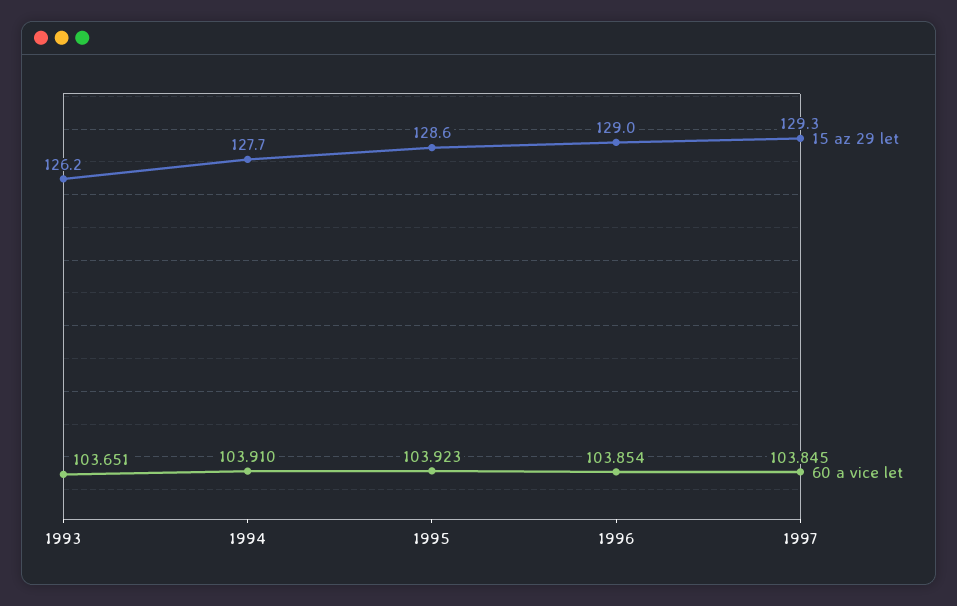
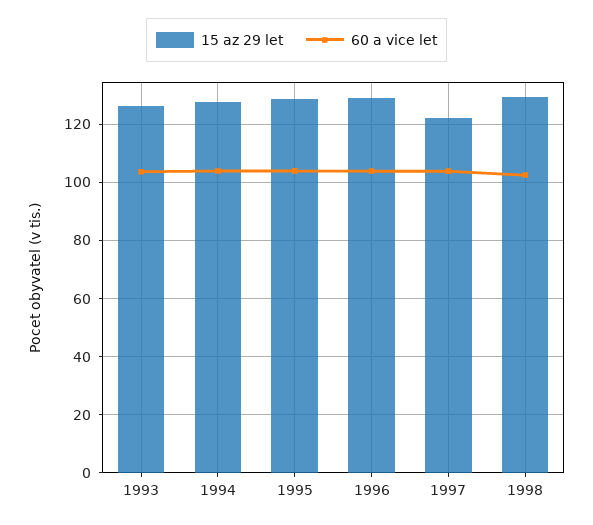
15 az 29 let, 1997: 129.3 -> 122.5
15 az 29 let, 1998: none -> 130
60 a vice let, 1998: none -> 102.5

